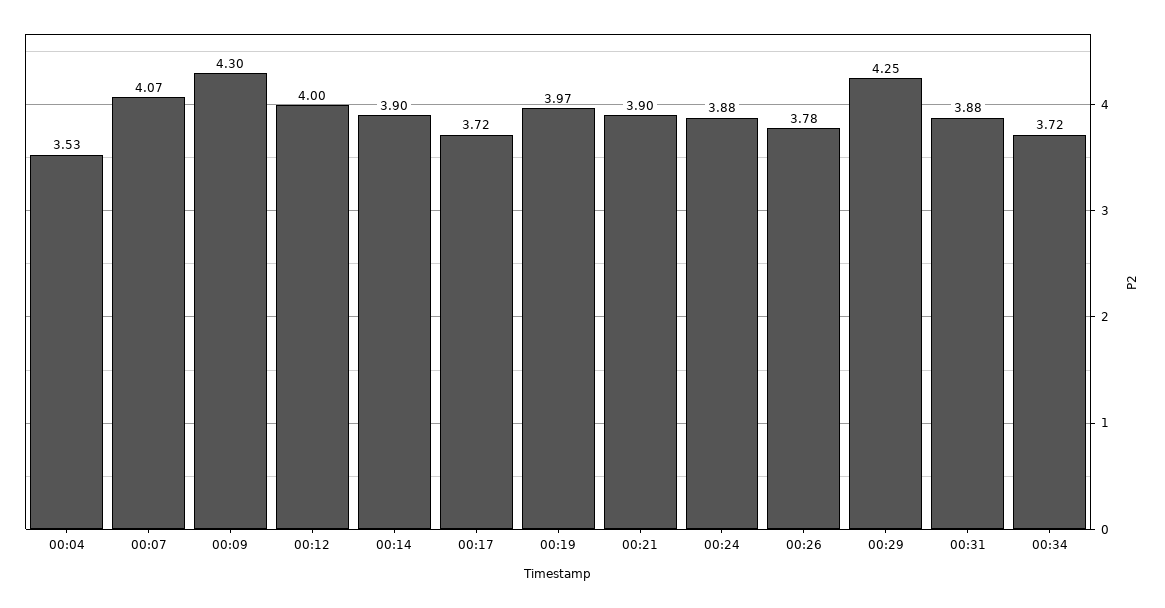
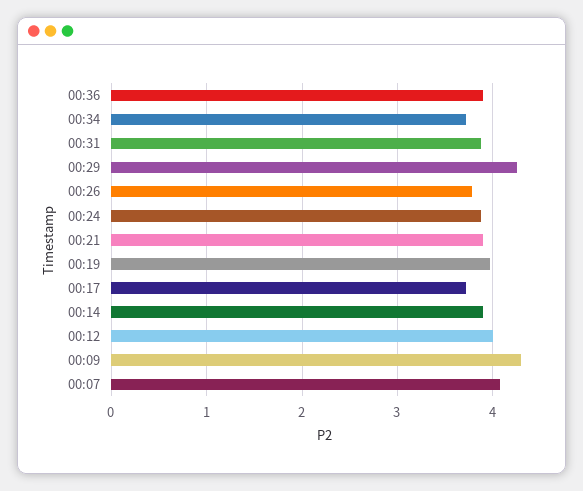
00:04: 3.53 -> none
00:36: none -> 3.9

